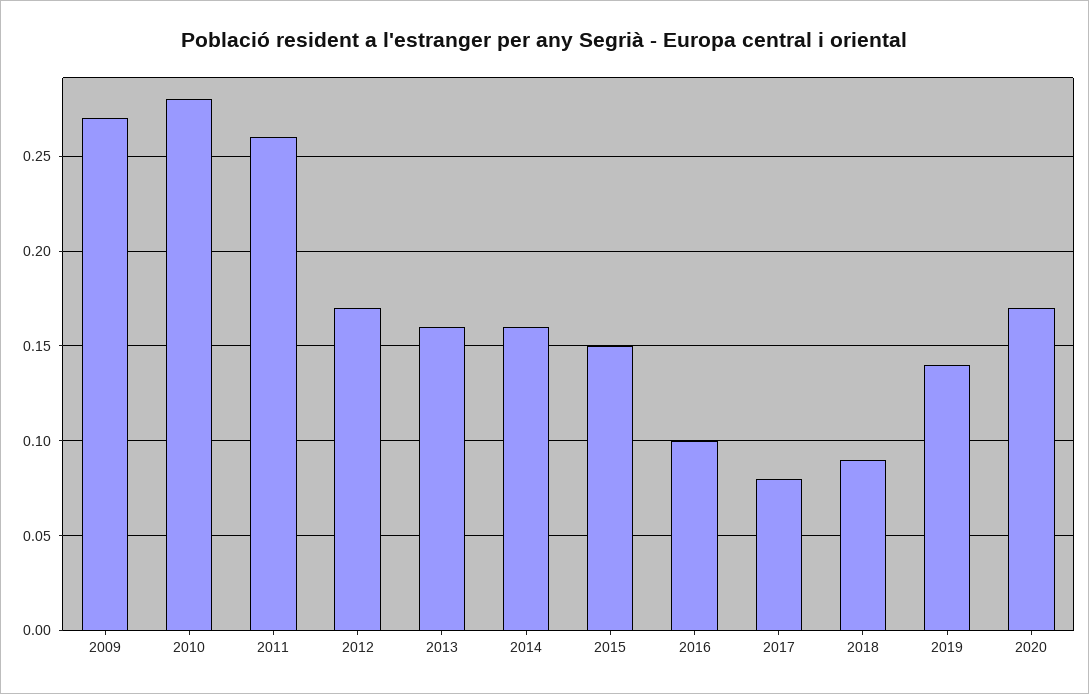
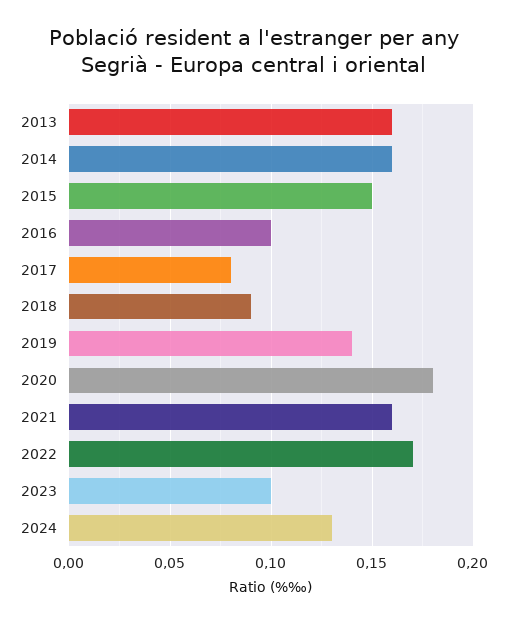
2009: 0.27 -> none
2010: 0.28 -> none
2011: 0.26 -> none
2012: 0.17 -> none
2020: 0.17 -> 0.18
2021: none -> 0.16
2022: none -> 0.17
2023: none -> 0.1
2024: none -> 0.13

